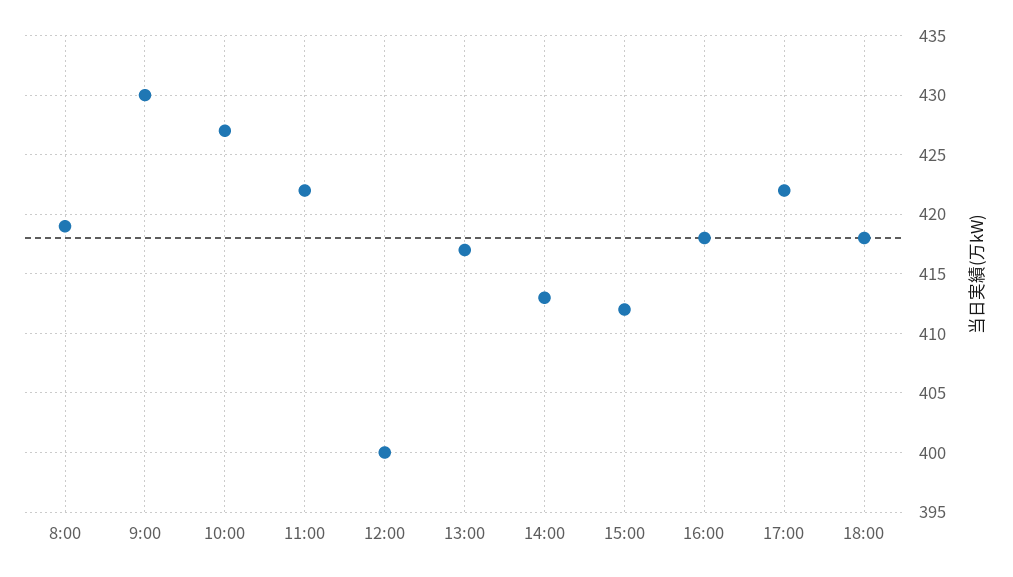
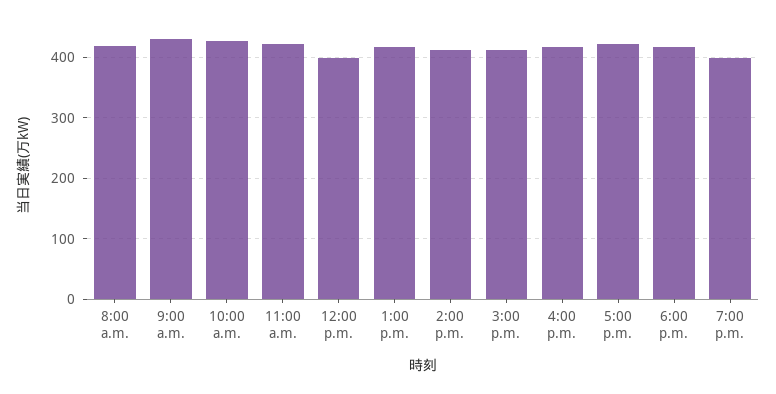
7:00 p.m.: none -> 400

